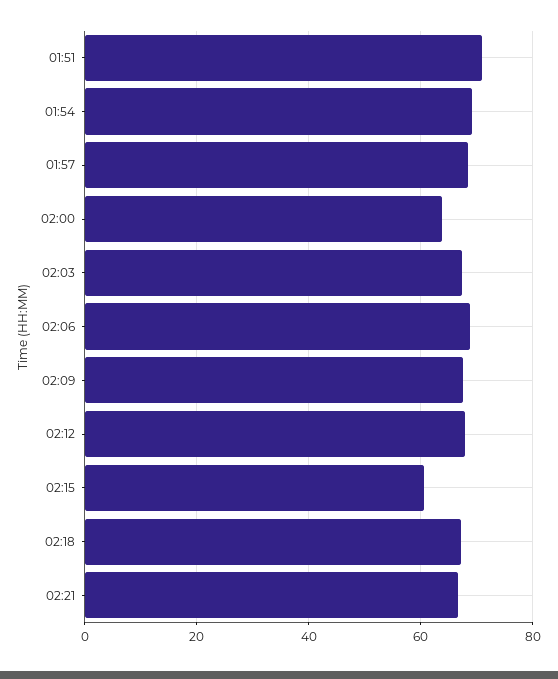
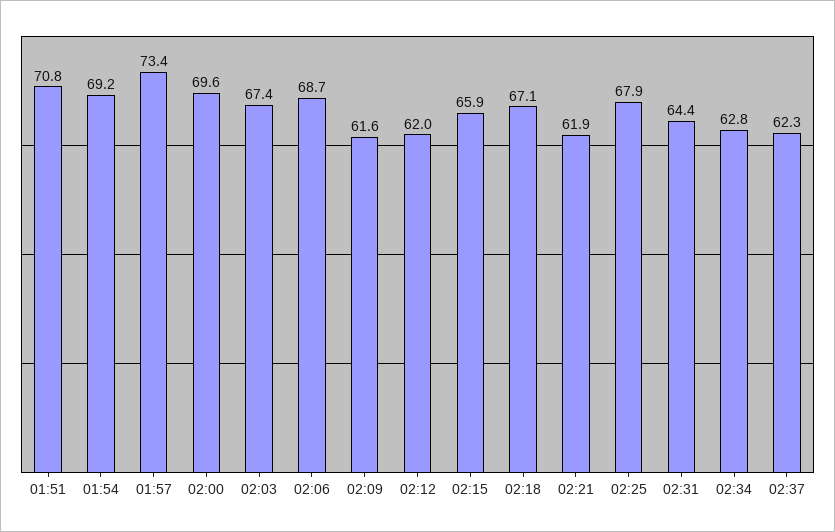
01:57: 68 -> 73.4
02:00: 64 -> 69.6
02:09: 68 -> 61.6
02:12: 68 -> 62
02:15: 60 -> 65.9
02:21: 66 -> 61.9
02:25: none -> 67.9
02:31: none -> 64.4
02:34: none -> 62.8
02:37: none -> 62.3

